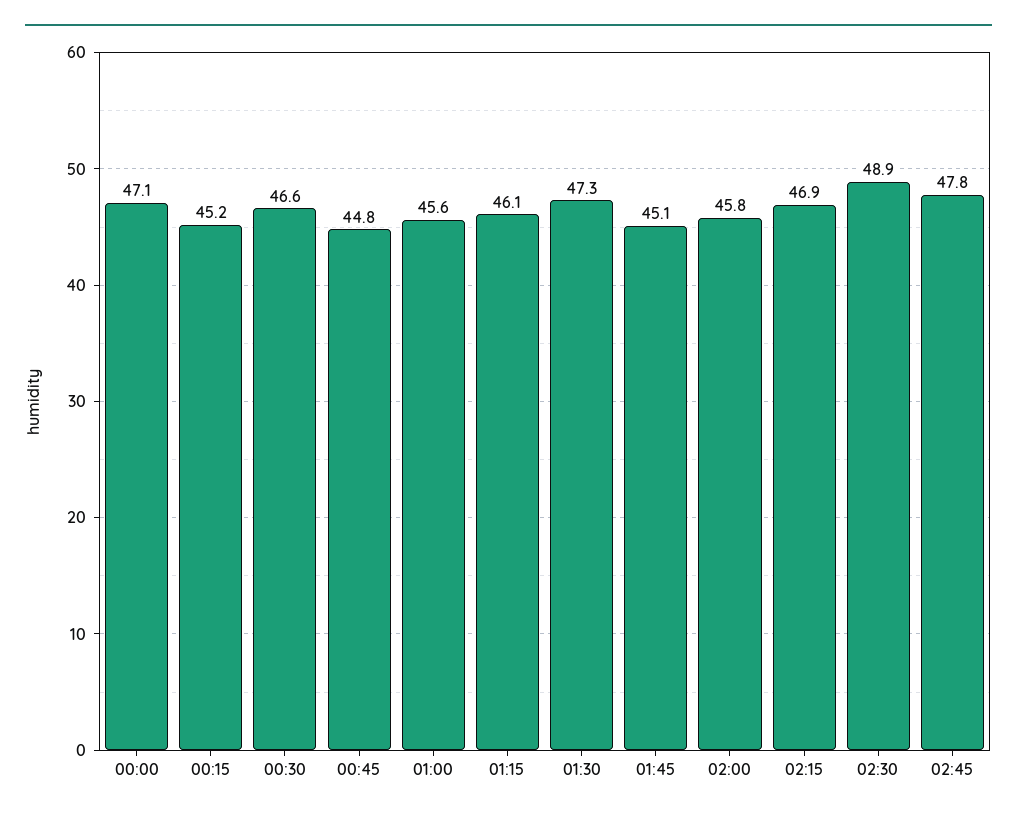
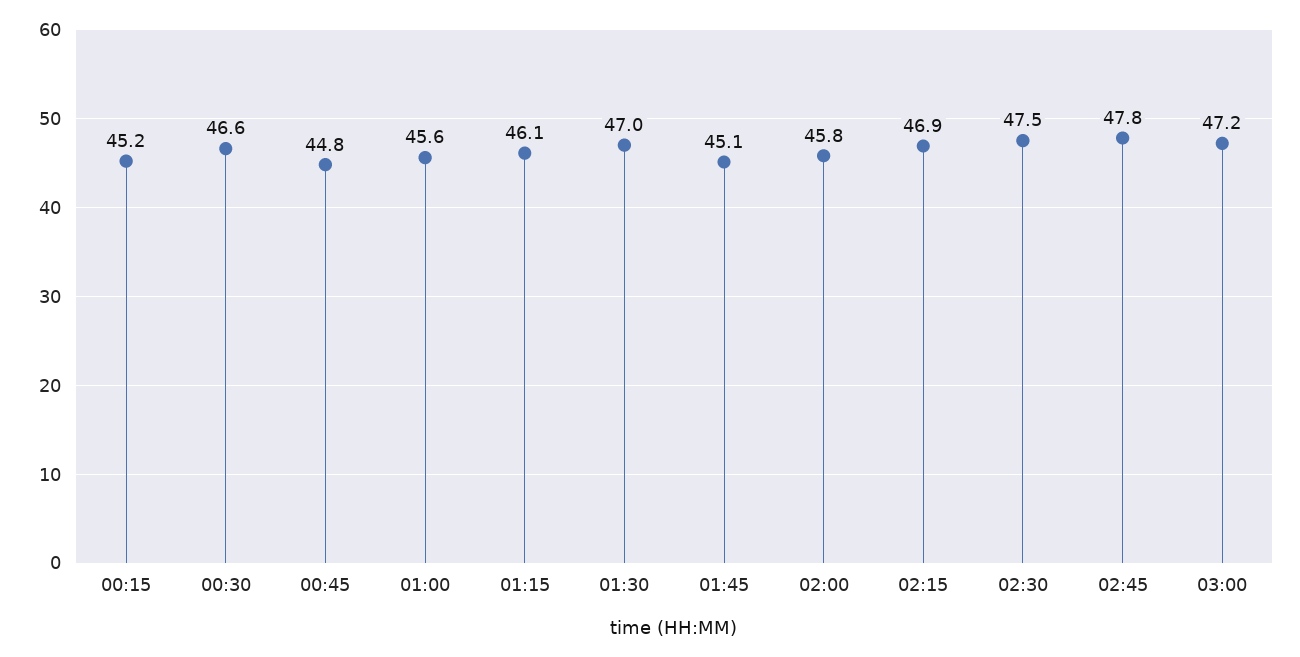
00:00: 47.1 -> none
01:30: 47.3 -> 47
02:30: 48.9 -> 47.5
03:00: none -> 47.2

